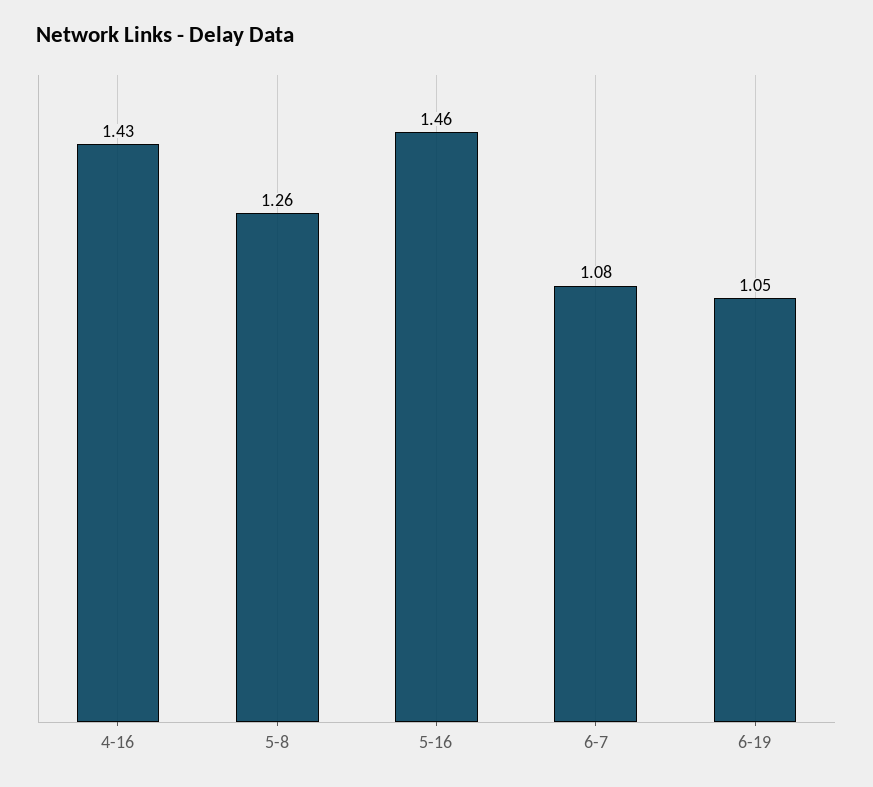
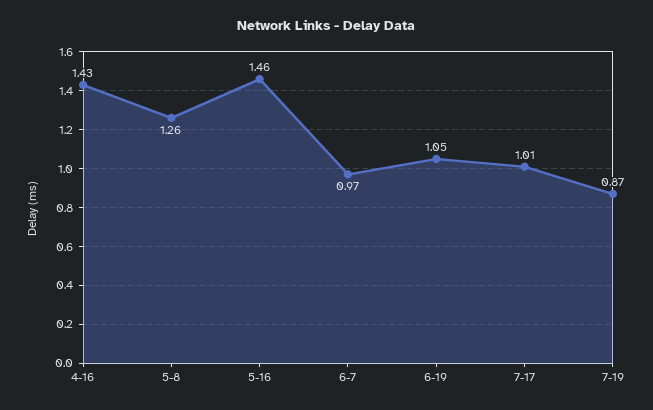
6-7: 1.08 -> 0.97
7-17: none -> 1.01
7-19: none -> 0.87

